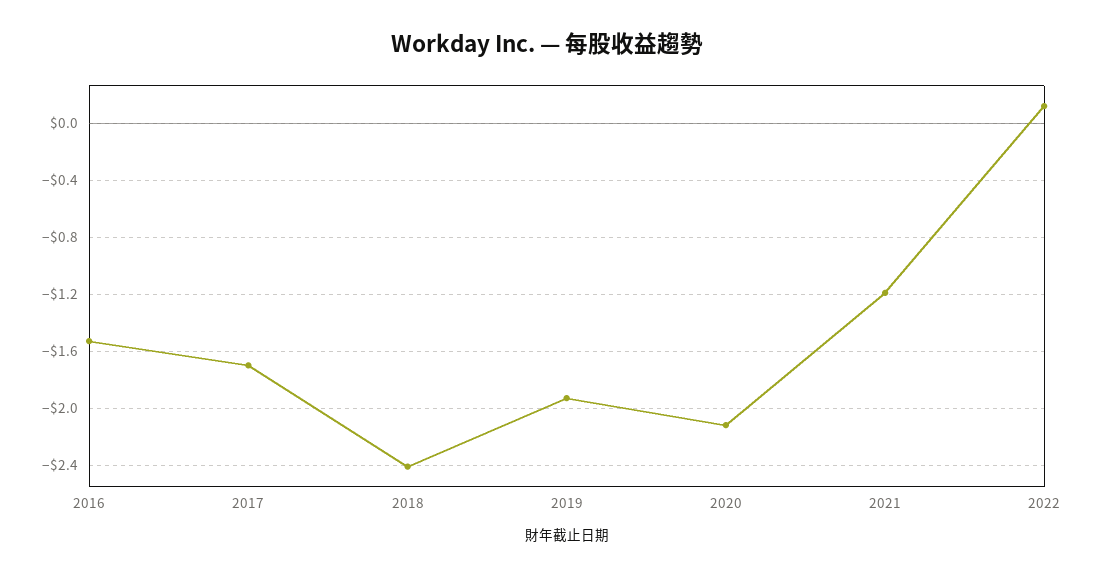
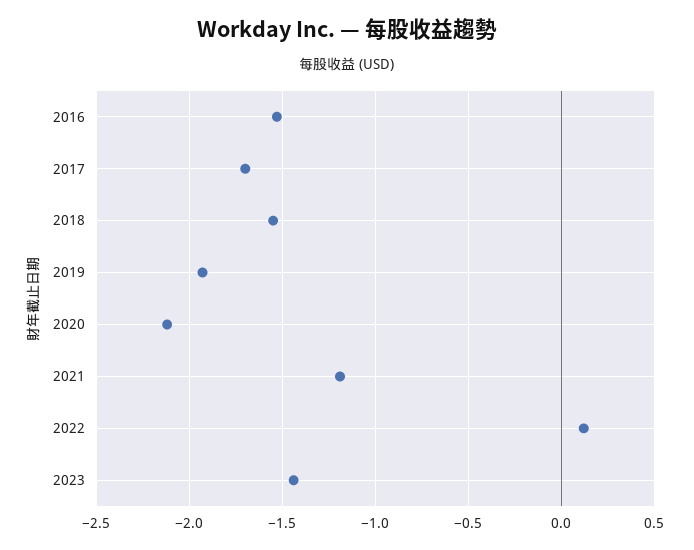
2018: -2.4 -> -1.55
2023: none -> -1.45

